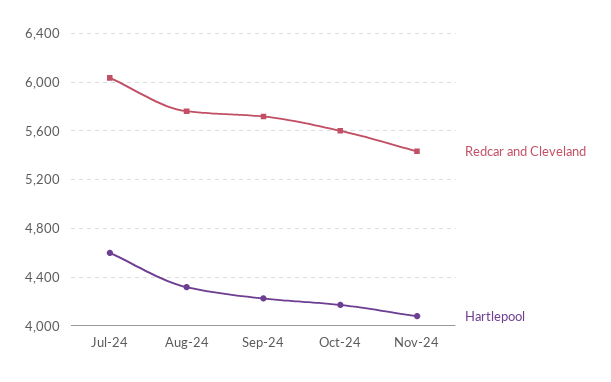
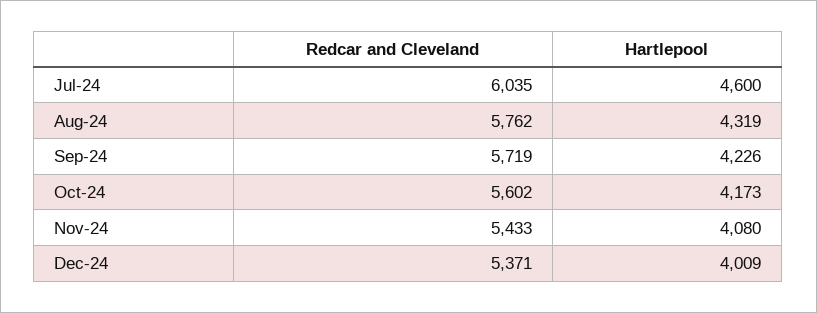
Redcar and Cleveland, Dec-24: none -> 5371
Hartlepool, Dec-24: none -> 4009

